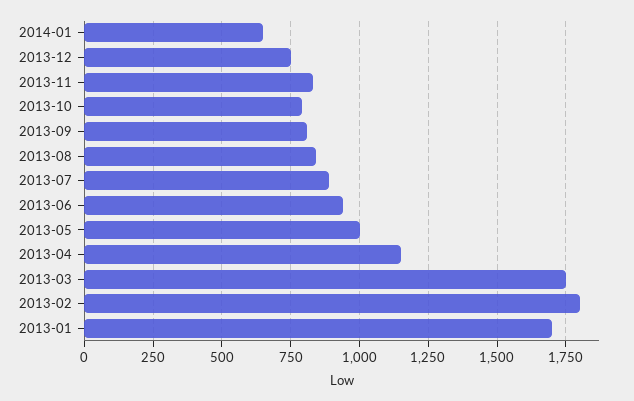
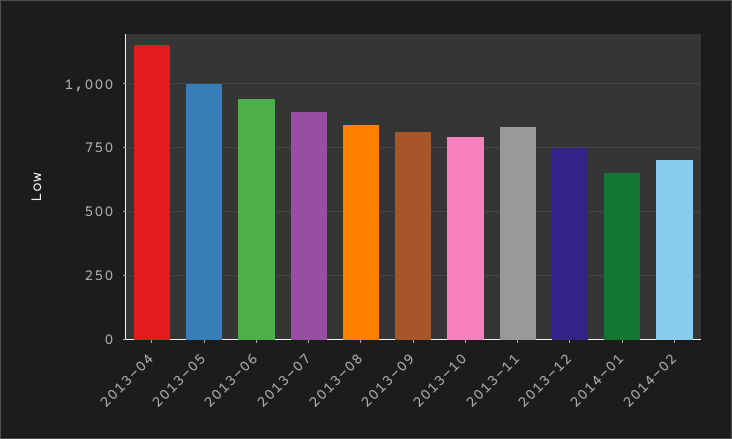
2013-03: 1750 -> none
2013-02: 1800 -> none
2013-01: 1700 -> none
2014-02: none -> 700

